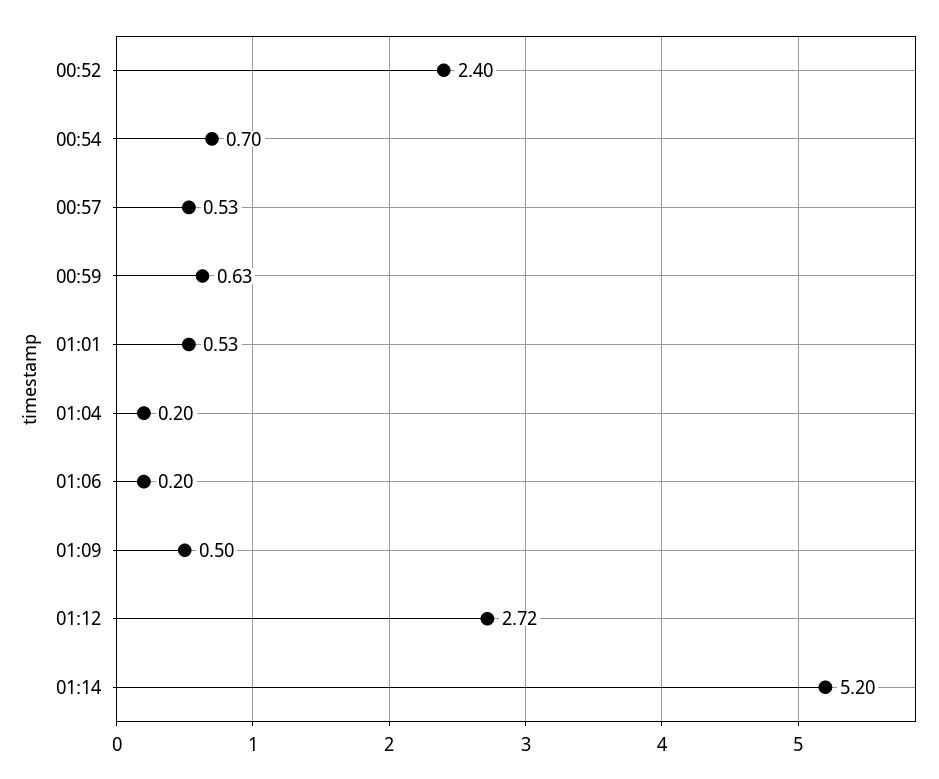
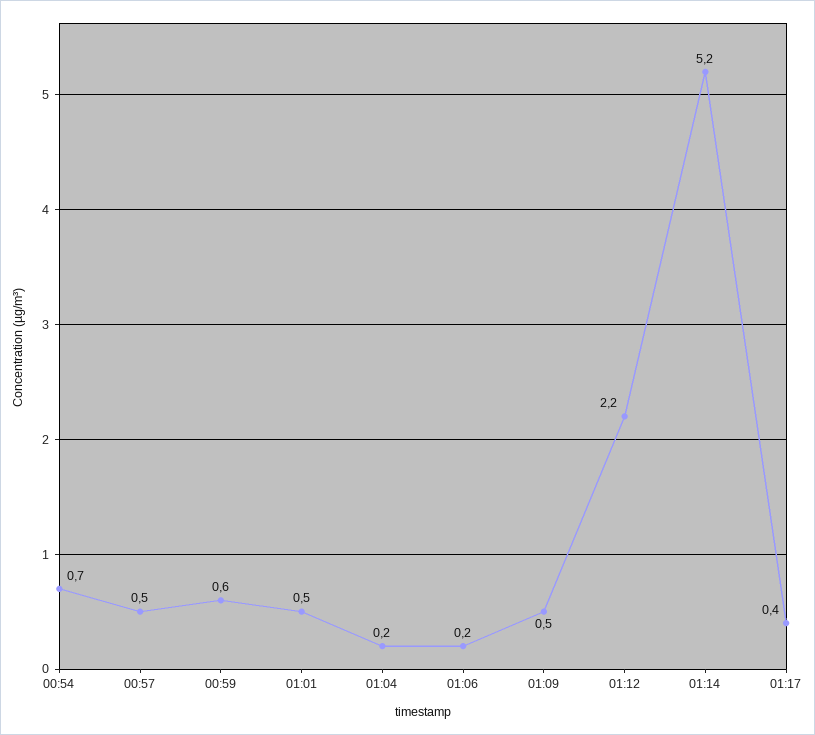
00:52: 2.4 -> none
01:12: 2.72 -> 2.2
01:17: none -> 0.4

